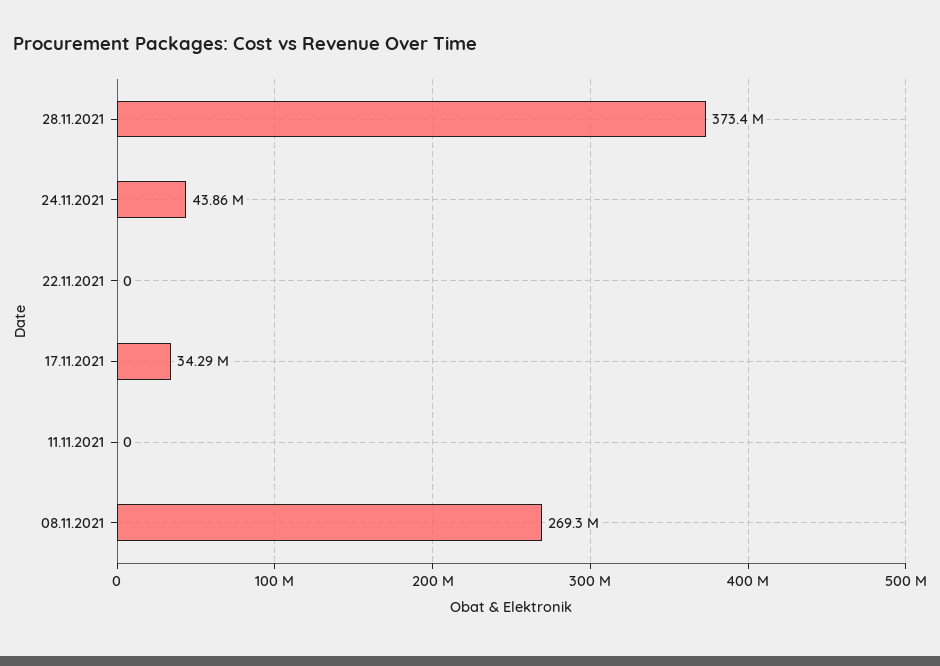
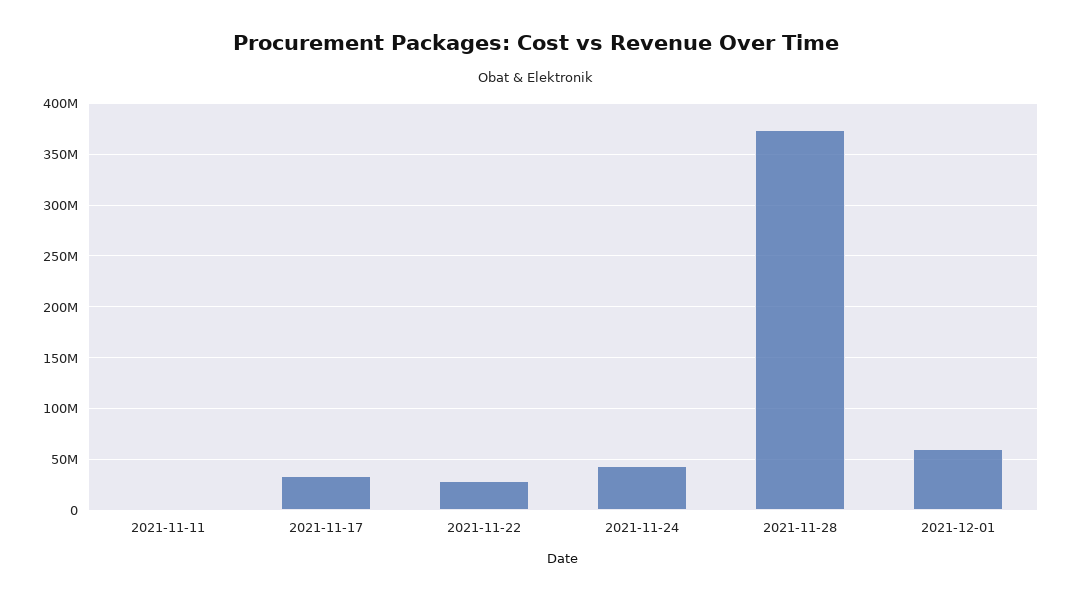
22.11.2021: 0 -> 30000000
08.11.2021: 269300000 -> none
2021-12-01: none -> 60000000

